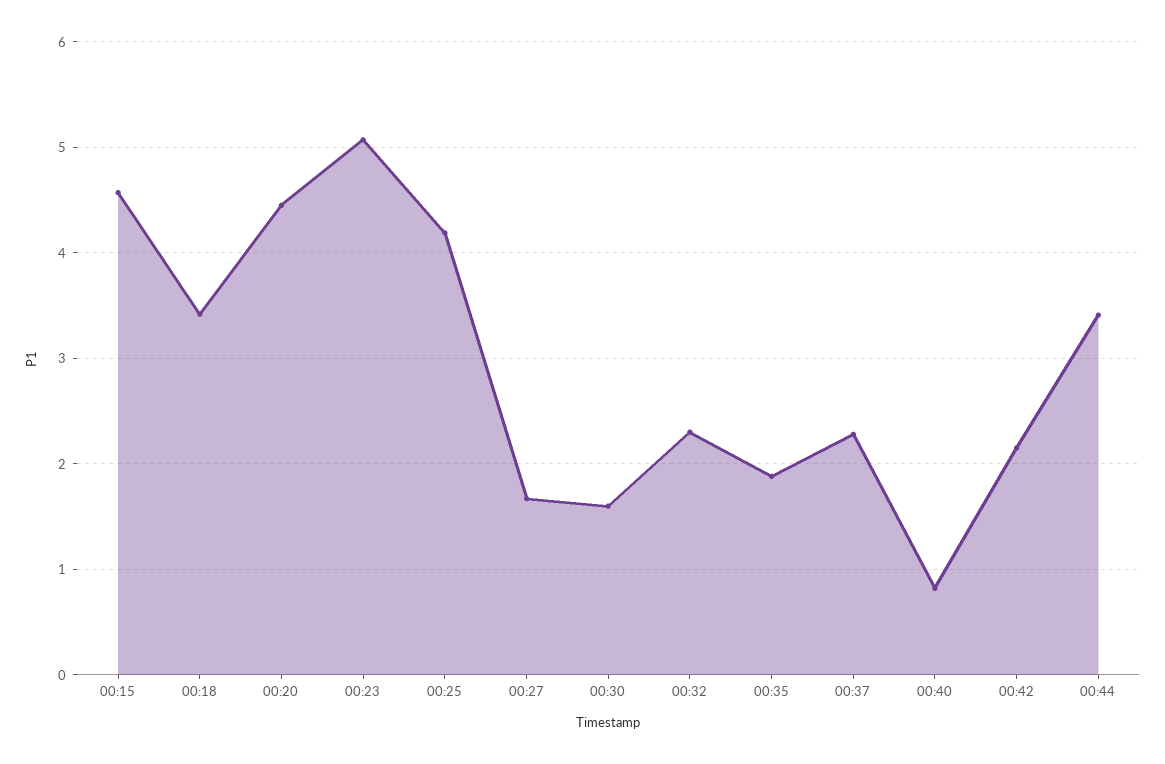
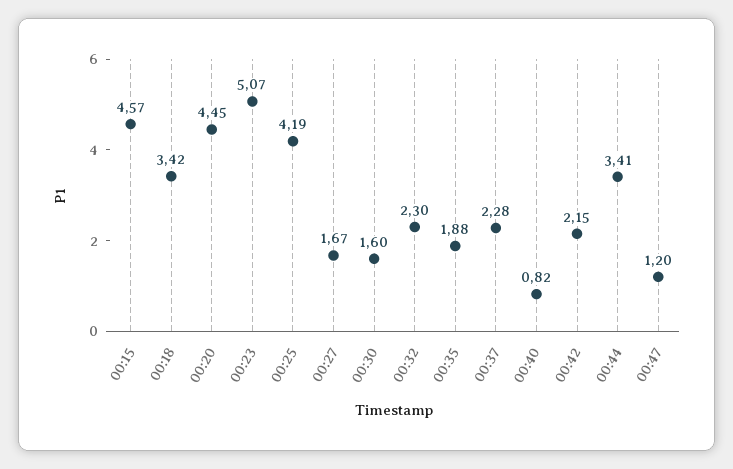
00:47: none -> 1.2

